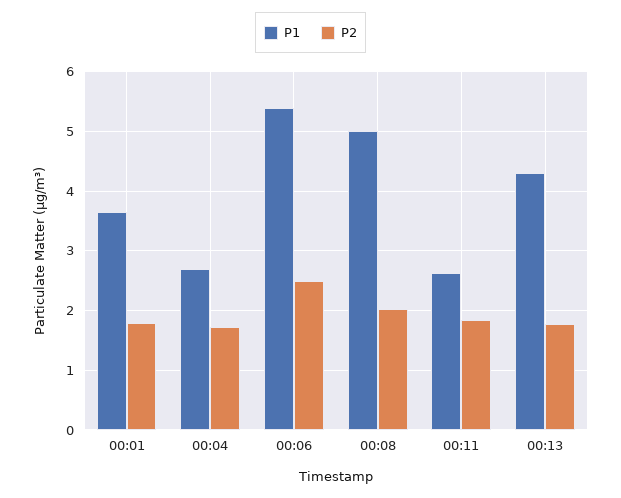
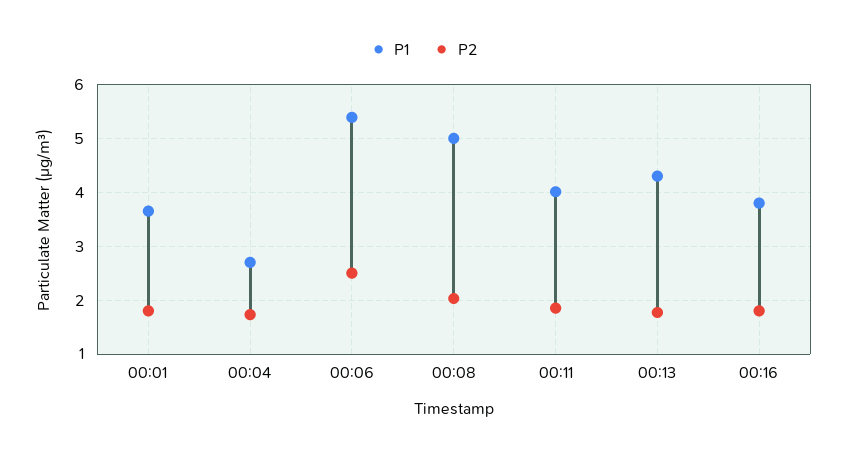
P1, 00:11: 2.6 -> 4
P1, 00:16: none -> 3.8
P2, 00:16: none -> 1.8

